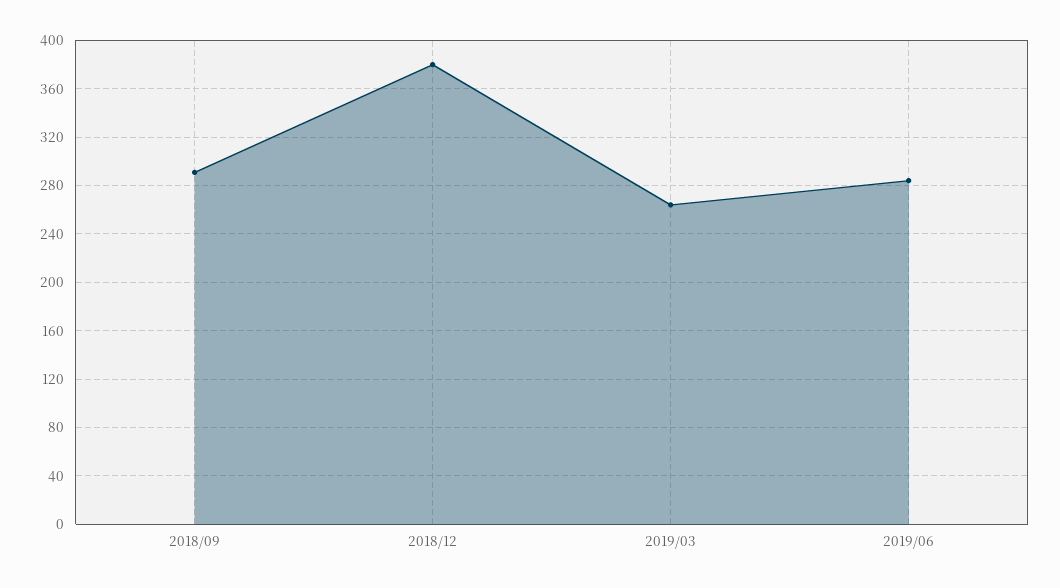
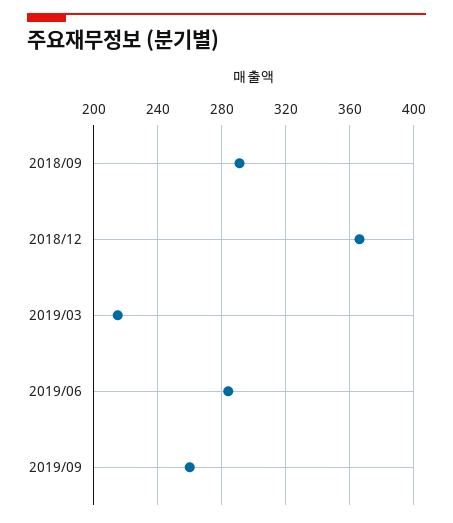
2018/12: 380 -> 365
2019/03: 265 -> 215
2019/09: none -> 260

